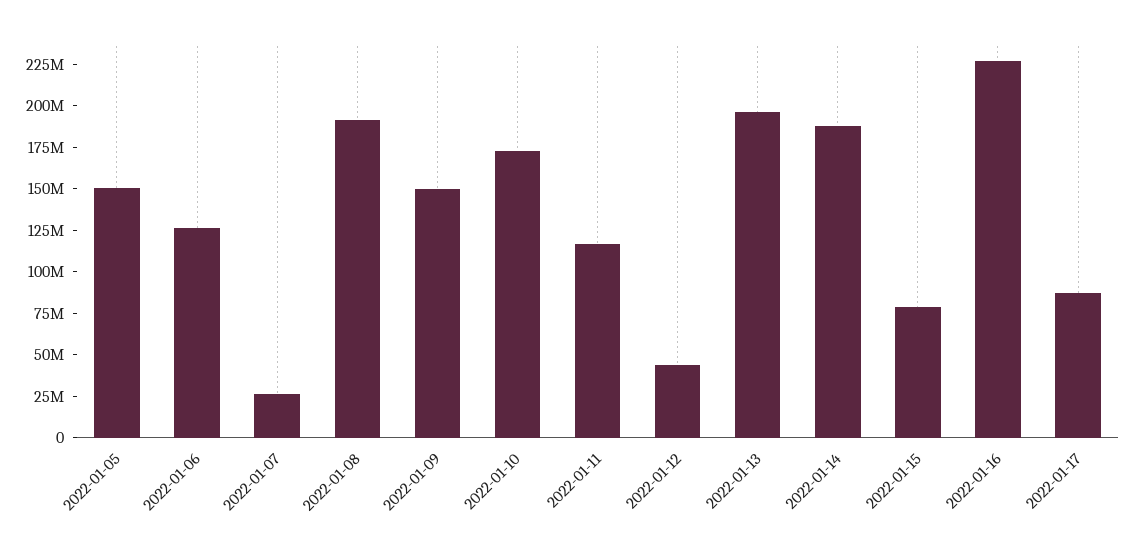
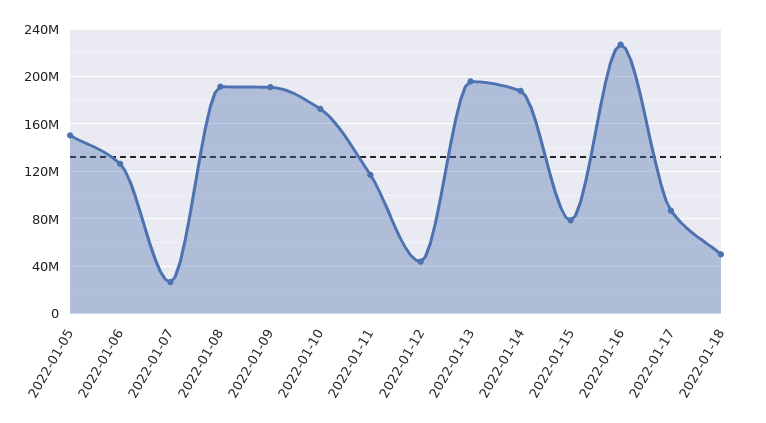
2022-01-09: 150000000 -> 190000000
2022-01-18: none -> 50000000

